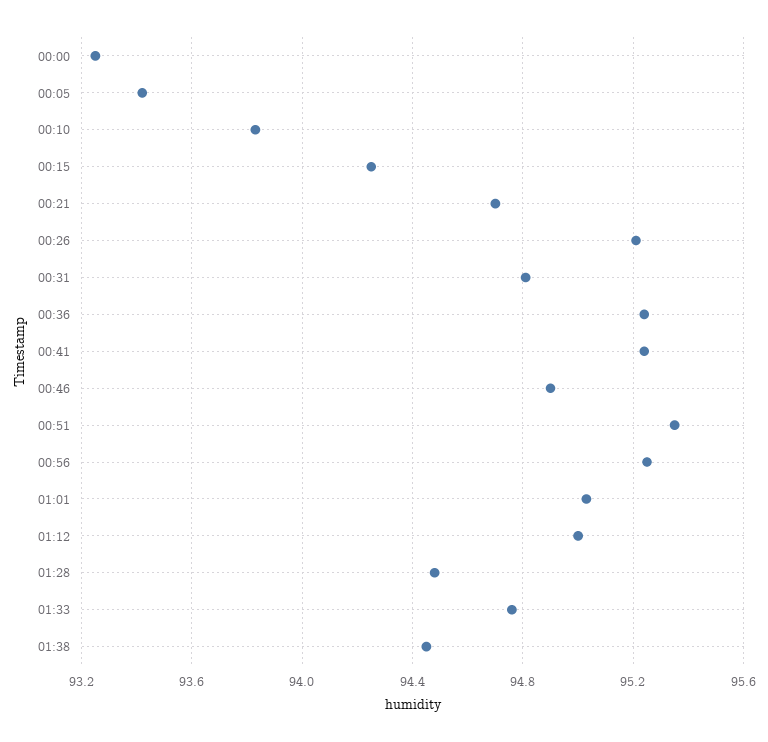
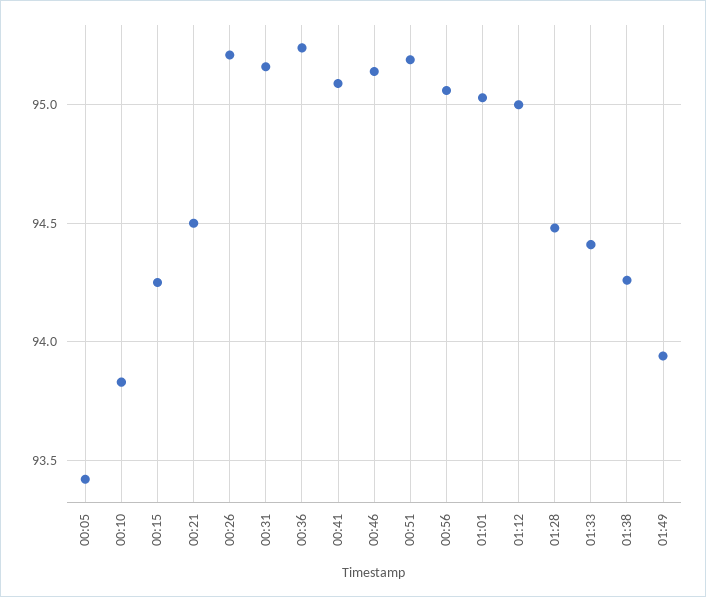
00:00: 93.25 -> none
00:21: 94.7 -> 94.5
00:31: 94.8 -> 95.15
00:41: 95.25 -> 95.1
00:46: 94.9 -> 95.15
00:51: 95.35 -> 95.2
00:56: 95.25 -> 95.05
01:33: 94.75 -> 94.4
01:38: 94.45 -> 94.25
01:49: none -> 93.95

